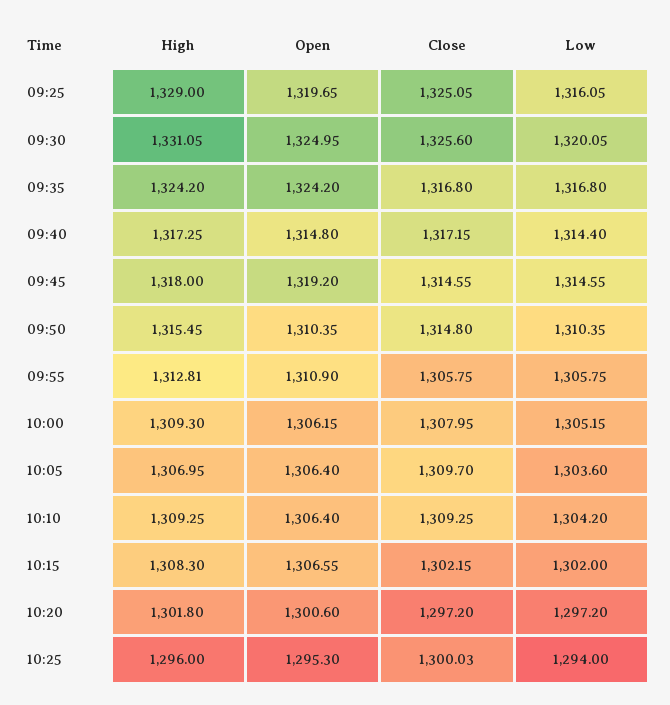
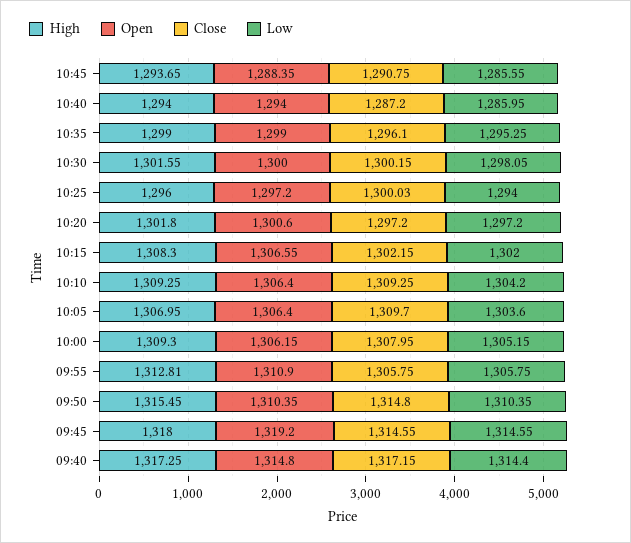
High, 09:25: 1329 -> none
Open, 09:25: 1319.65 -> none
Close, 09:25: 1325.05 -> none
Low, 09:25: 1316.05 -> none
High, 09:30: 1331.05 -> none
Open, 09:30: 1324.95 -> none
Close, 09:30: 1325.6 -> none
Low, 09:30: 1320.05 -> none
High, 09:35: 1324.2 -> none
Open, 09:35: 1324.2 -> none
Close, 09:35: 1316.8 -> none
Low, 09:35: 1316.8 -> none
Open, 10:25: 1295.3 -> 1297.2
High, 10:45: none -> 1293.65
Open, 10:45: none -> 1288.35
Close, 10:45: none -> 1290.75
Low, 10:45: none -> 1285.55
High, 10:40: none -> 1294
Open, 10:40: none -> 1294
Close, 10:40: none -> 1287.2
Low, 10:40: none -> 1285.95
High, 10:35: none -> 1299
Open, 10:35: none -> 1299
Close, 10:35: none -> 1296.1
Low, 10:35: none -> 1295.25
High, 10:30: none -> 1301.55
Open, 10:30: none -> 1300
Close, 10:30: none -> 1300.15
Low, 10:30: none -> 1298.05

